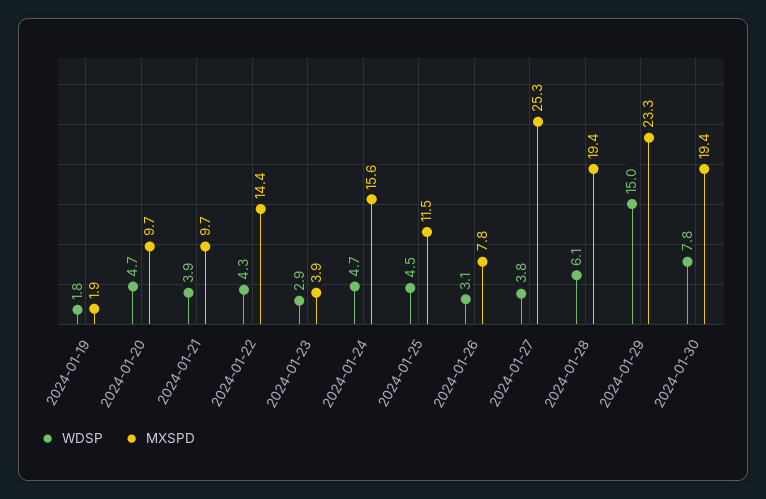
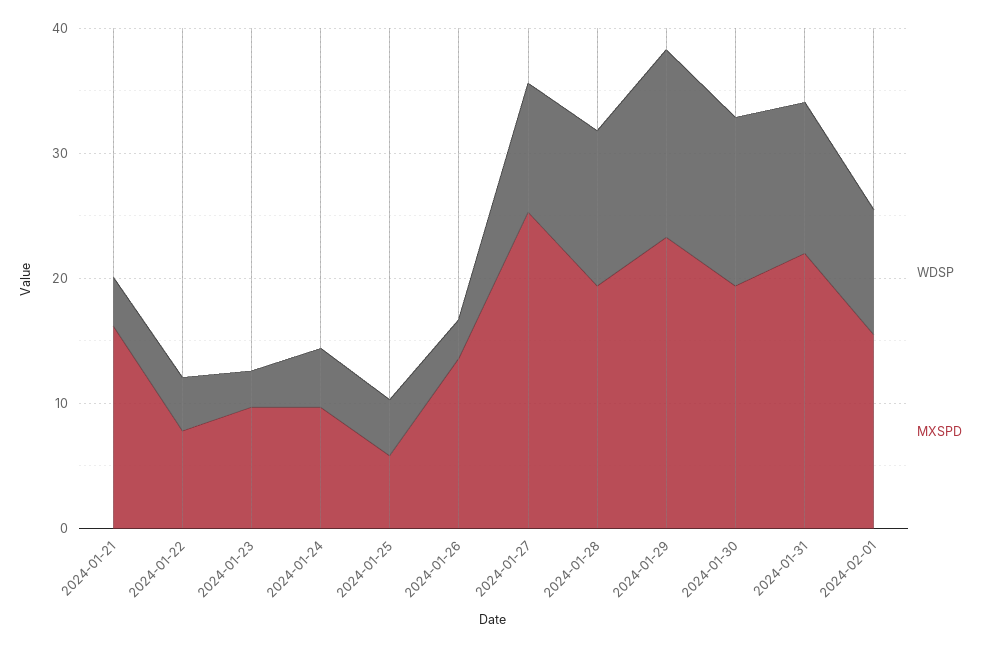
WDSP, 2024-01-19: 1.8 -> none
MXSPD, 2024-01-19: 1.9 -> none
WDSP, 2024-01-20: 4.7 -> none
MXSPD, 2024-01-20: 9.7 -> none
MXSPD, 2024-01-21: 9.7 -> 16
MXSPD, 2024-01-22: 14.4 -> 8
MXSPD, 2024-01-23: 3.9 -> 10
MXSPD, 2024-01-24: 15.6 -> 10
MXSPD, 2024-01-25: 11.5 -> 6
MXSPD, 2024-01-26: 7.8 -> 14
WDSP, 2024-01-27: 3.8 -> 10
WDSP, 2024-01-28: 6.1 -> 12
WDSP, 2024-01-30: 7.8 -> 14
WDSP, 2024-01-31: none -> 12
MXSPD, 2024-01-31: none -> 22
WDSP, 2024-02-01: none -> 10
MXSPD, 2024-02-01: none -> 16

